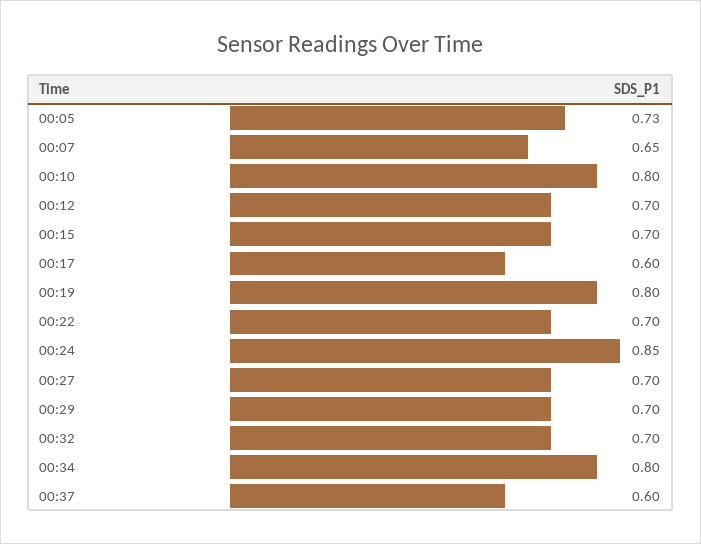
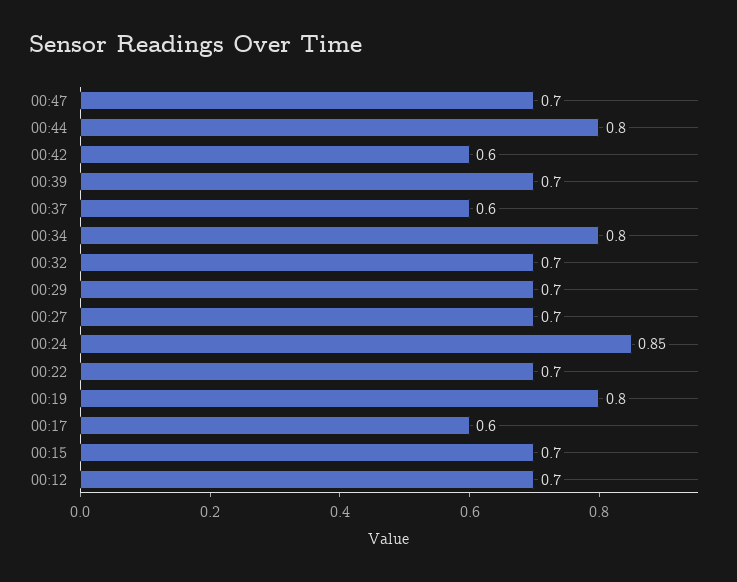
00:05: 0.73 -> none
00:07: 0.65 -> none
00:10: 0.8 -> none
00:47: none -> 0.7
00:44: none -> 0.8
00:42: none -> 0.6
00:39: none -> 0.7

